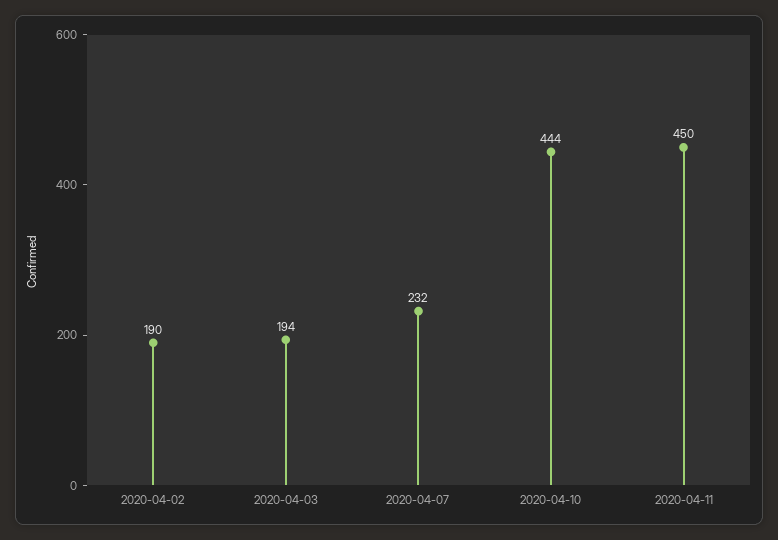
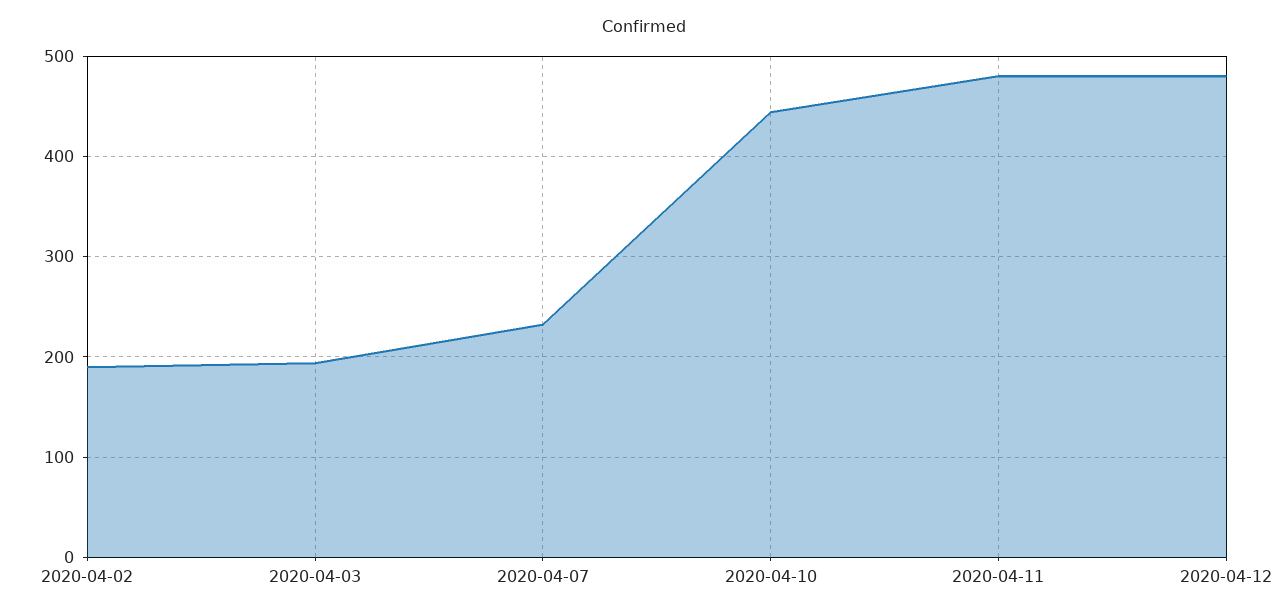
2020-04-11: 450 -> 480
2020-04-12: none -> 480

